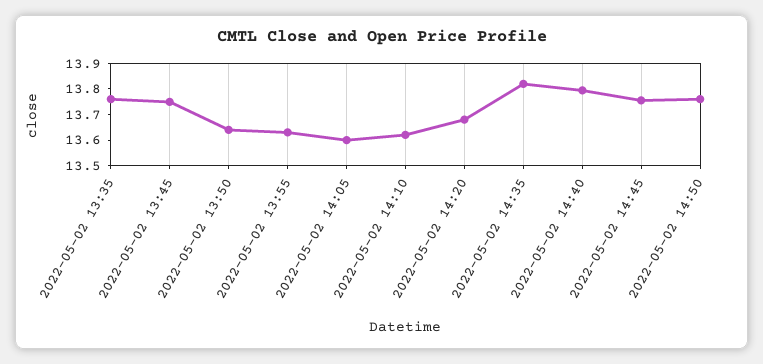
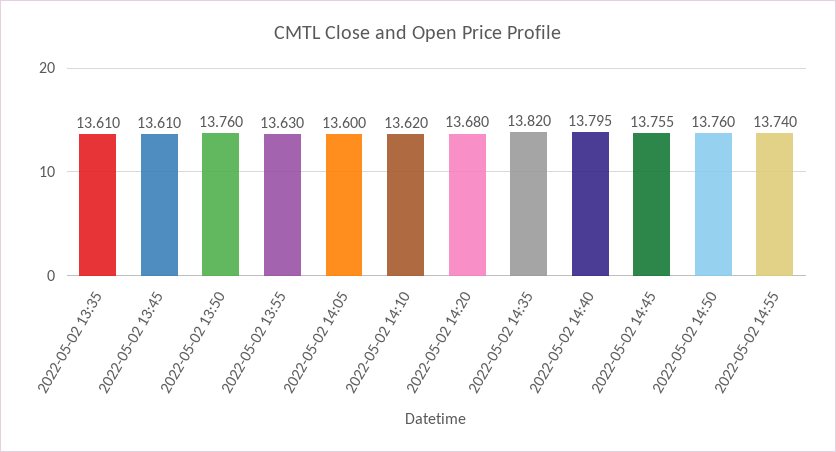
2022-05-02 13:35: 13.75 -> 13.61
2022-05-02 13:45: 13.75 -> 13.61
2022-05-02 13:50: 13.65 -> 13.76
2022-05-02 14:55: none -> 13.74

